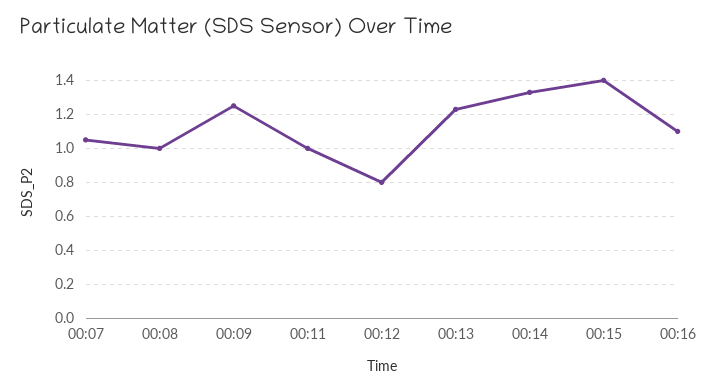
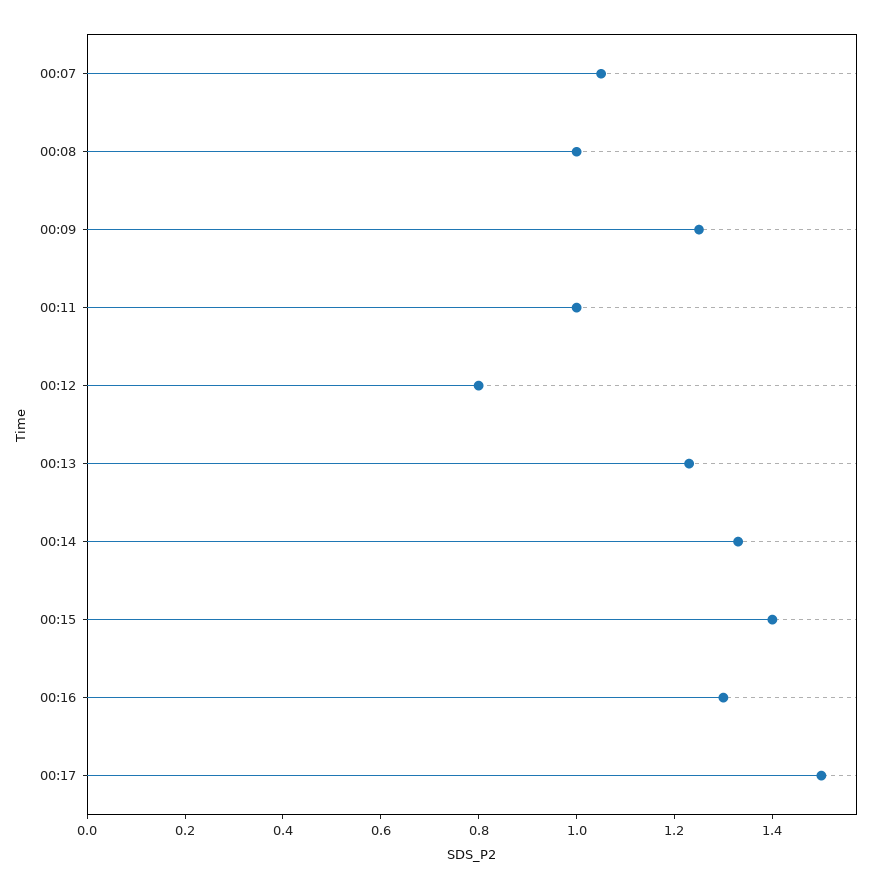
00:16: 1.1 -> 1.3
00:17: none -> 1.5

